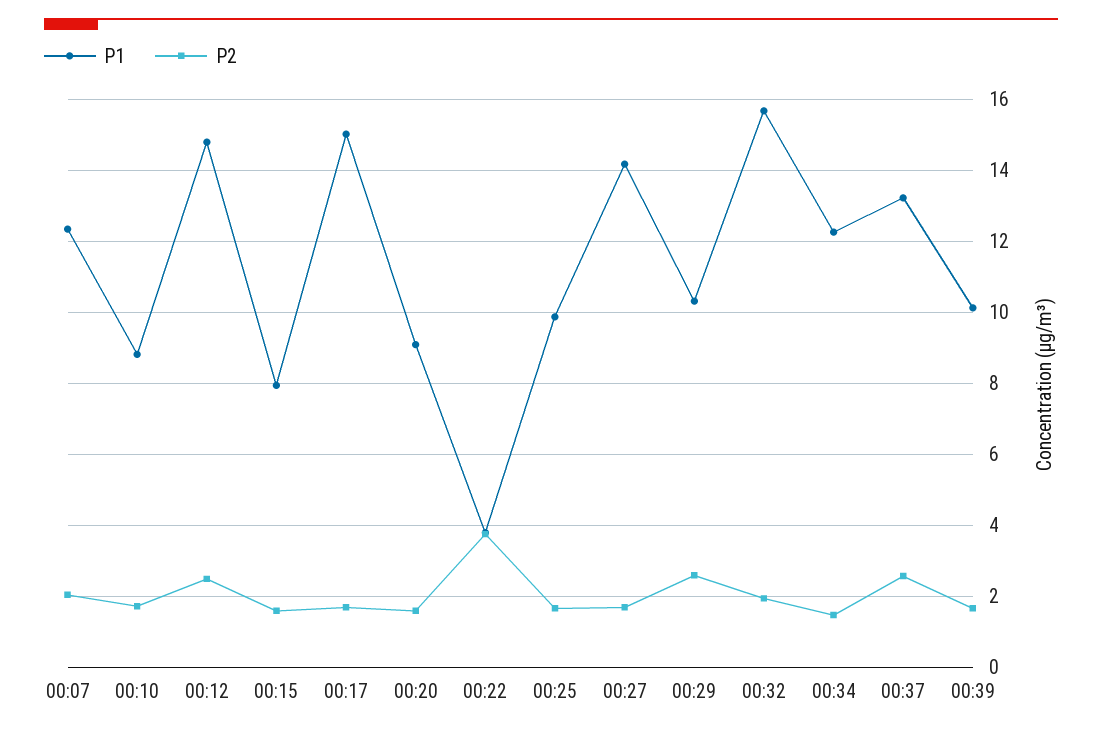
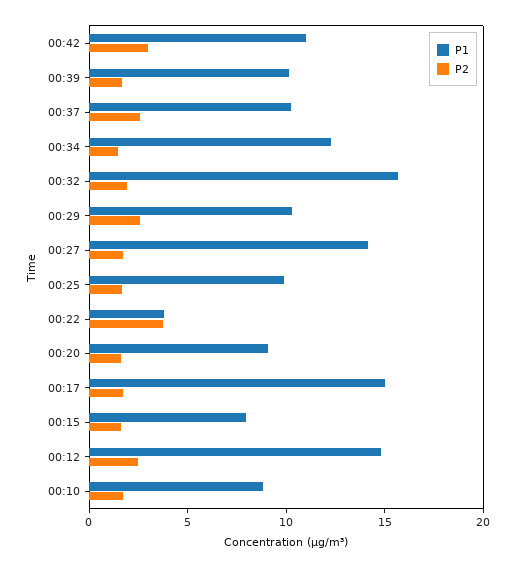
P1, 00:07: 12.4 -> none
P2, 00:07: 2 -> none
P1, 00:37: 13.2 -> 10
P1, 00:42: none -> 11
P2, 00:42: none -> 3

